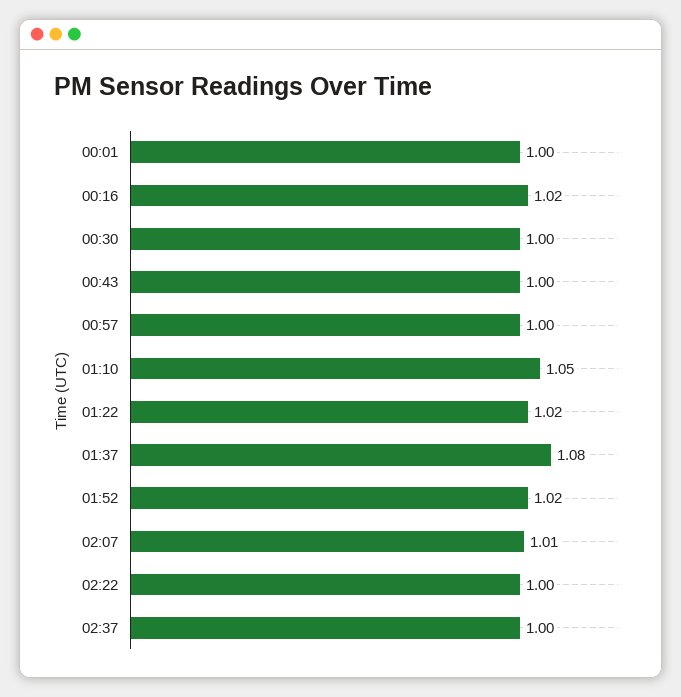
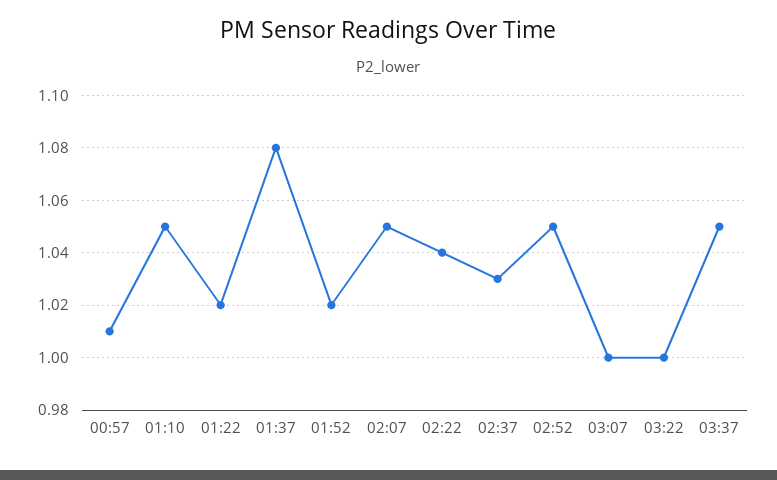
00:01: 1 -> none
00:16: 1.02 -> none
00:30: 1 -> none
00:43: 1 -> none
00:57: 1 -> 1.01
02:07: 1.01 -> 1.05
02:22: 1 -> 1.04
02:37: 1 -> 1.03
02:52: none -> 1.05
03:07: none -> 1
03:22: none -> 1
03:37: none -> 1.05

